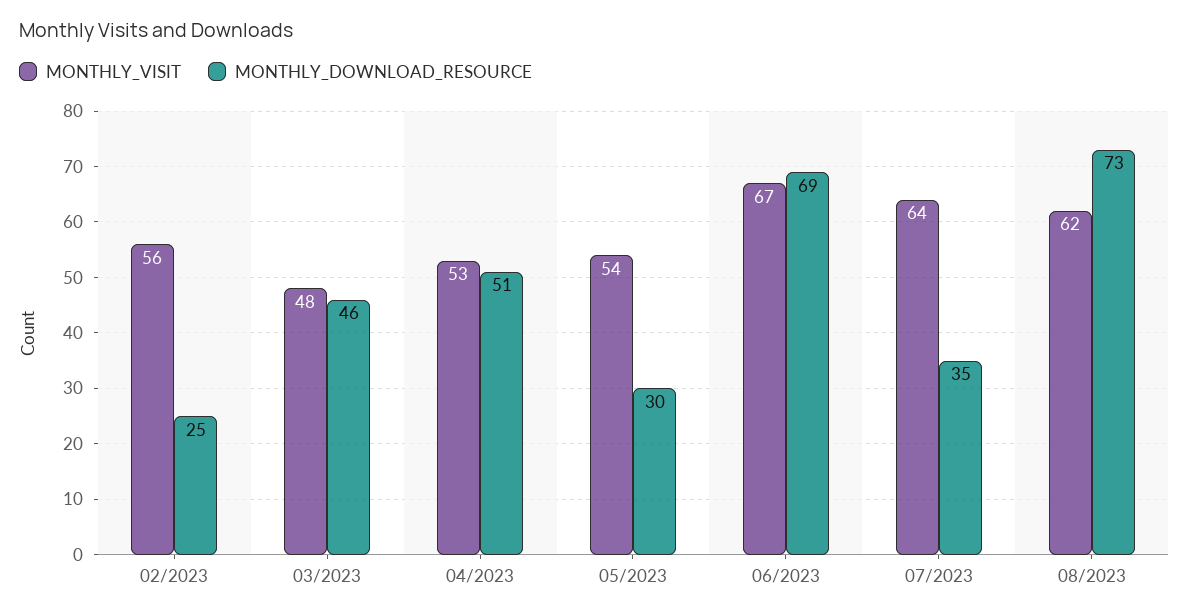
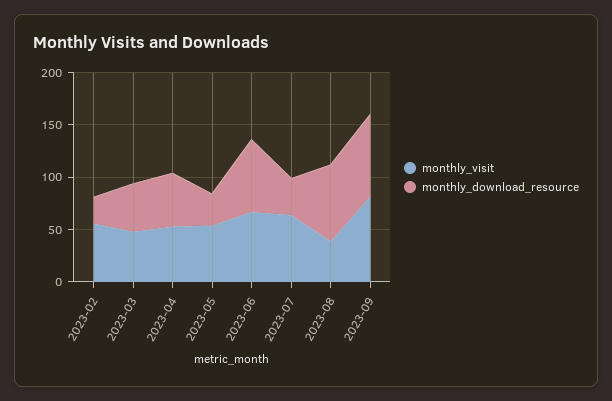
MONTHLY_VISIT, 08/2023: 62 -> 40
MONTHLY_VISIT, 2023-09: none -> 80
MONTHLY_DOWNLOAD_RESOURCE, 2023-09: none -> 80

